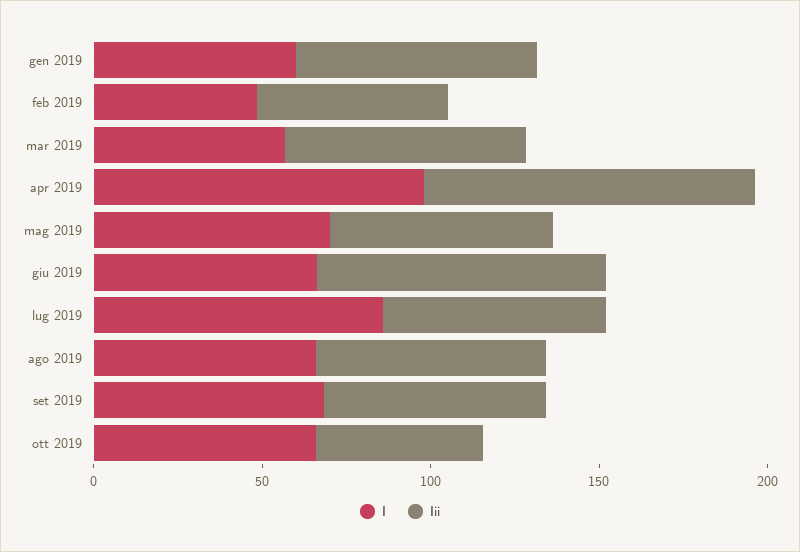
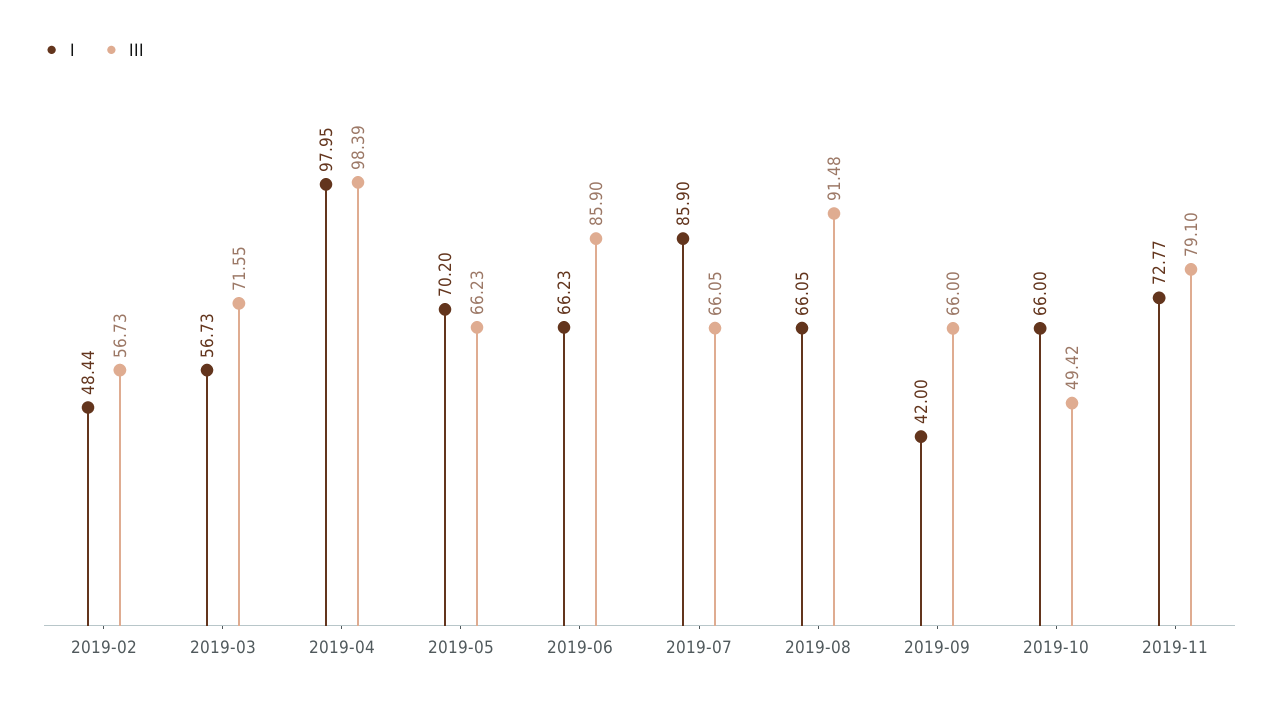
I, gen 2019: 60 -> none
Iii, gen 2019: 70 -> none
Iii, ago 2019: 70 -> 91.48
I, set 2019: 70 -> 42
I, 2019-11: none -> 72.77
Iii, 2019-11: none -> 79.1

